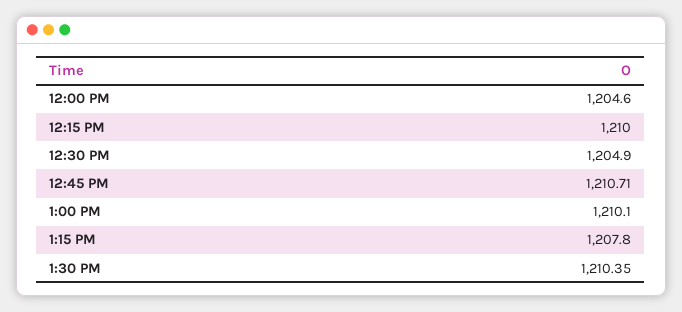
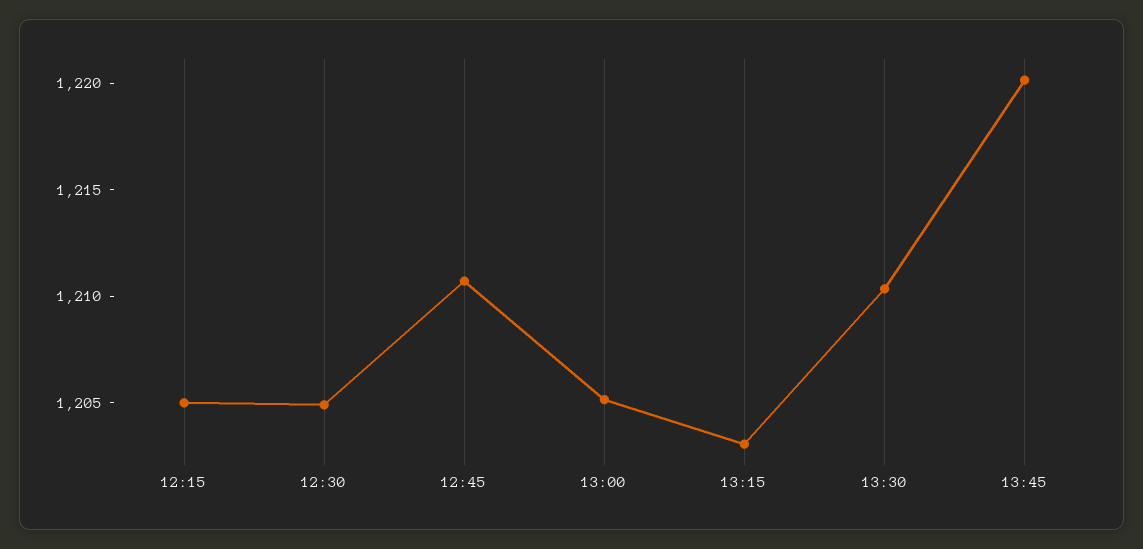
12:00 PM: 1204.6 -> none
12:15 PM: 1210 -> 1205
1:00 PM: 1210.1 -> 1205
1:15 PM: 1207.8 -> 1203
13:45: none -> 1220

